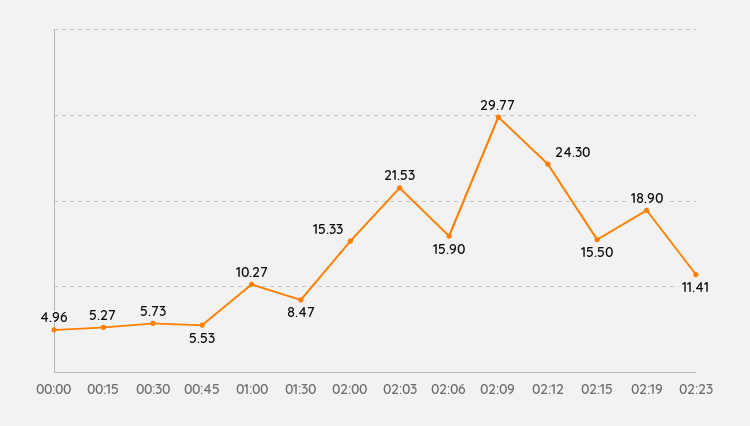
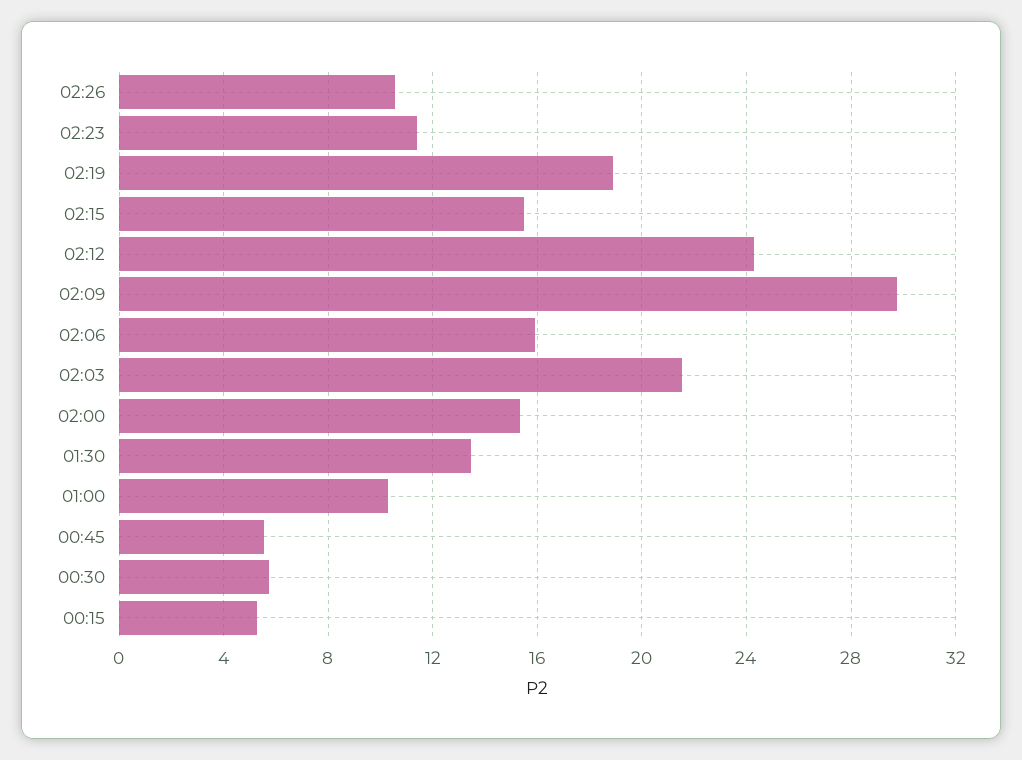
00:00: 4.96 -> none
01:30: 8.47 -> 13.5
02:26: none -> 10.5

